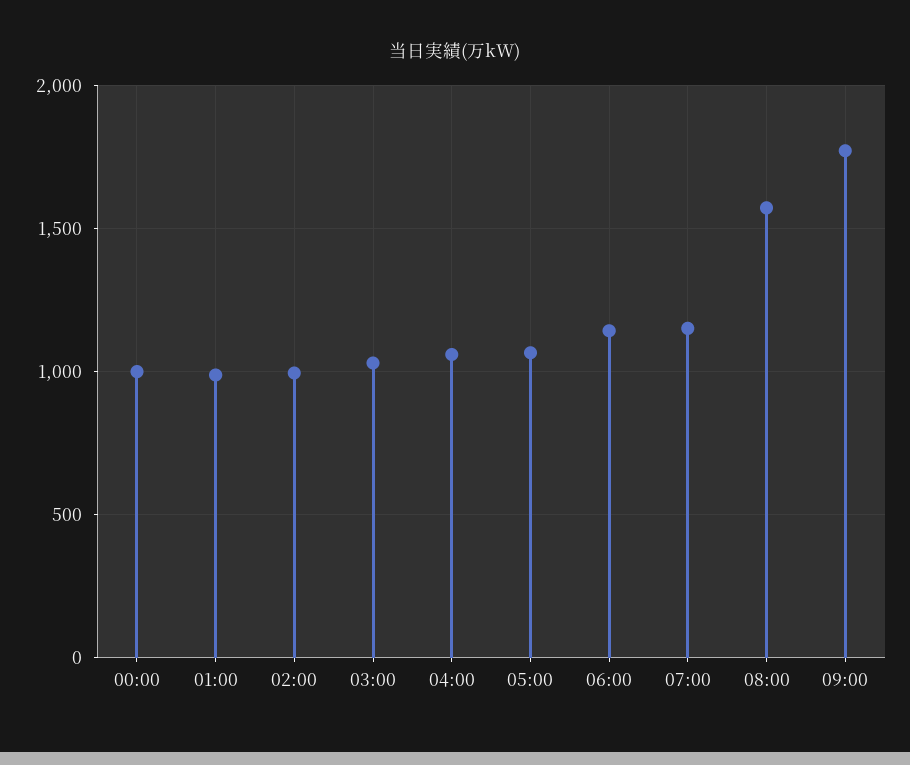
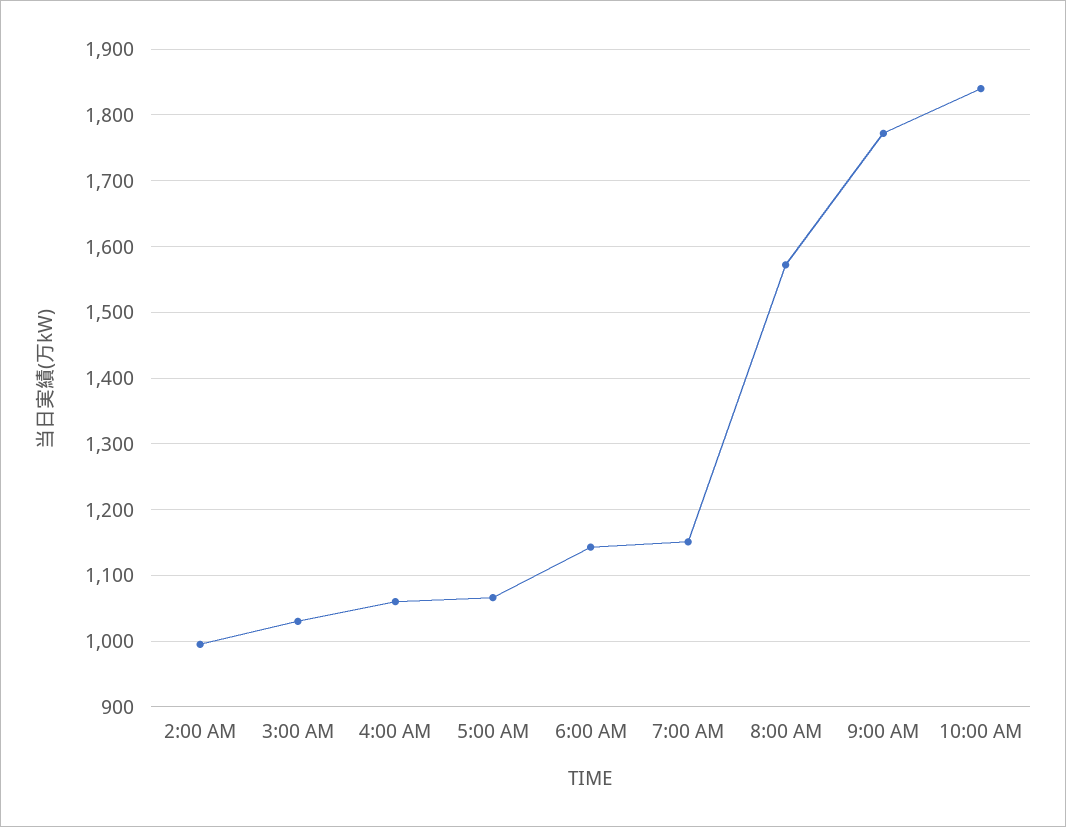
00:00: 1000 -> none
01:00: 1000 -> none
10:00 AM: none -> 1840

